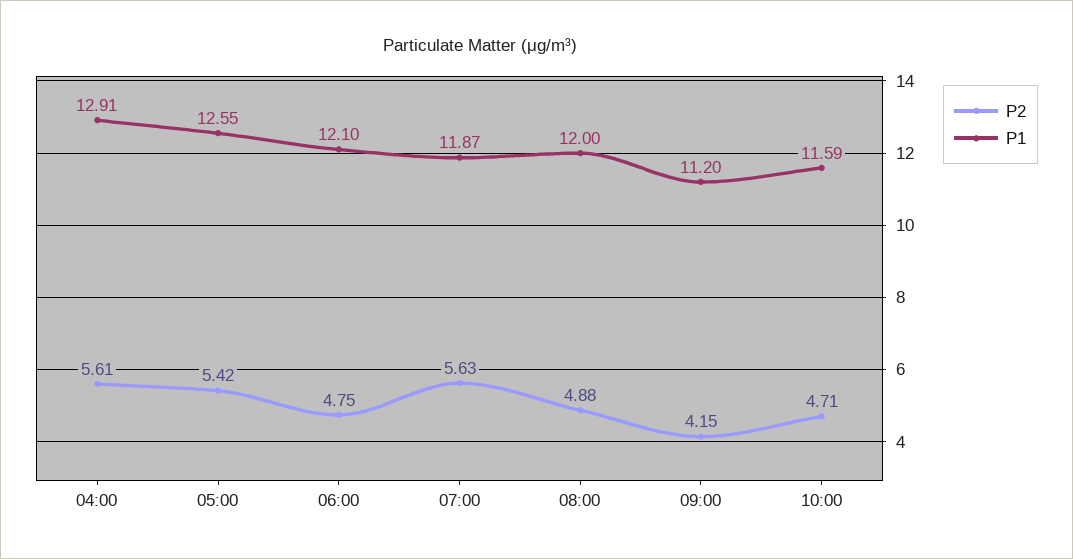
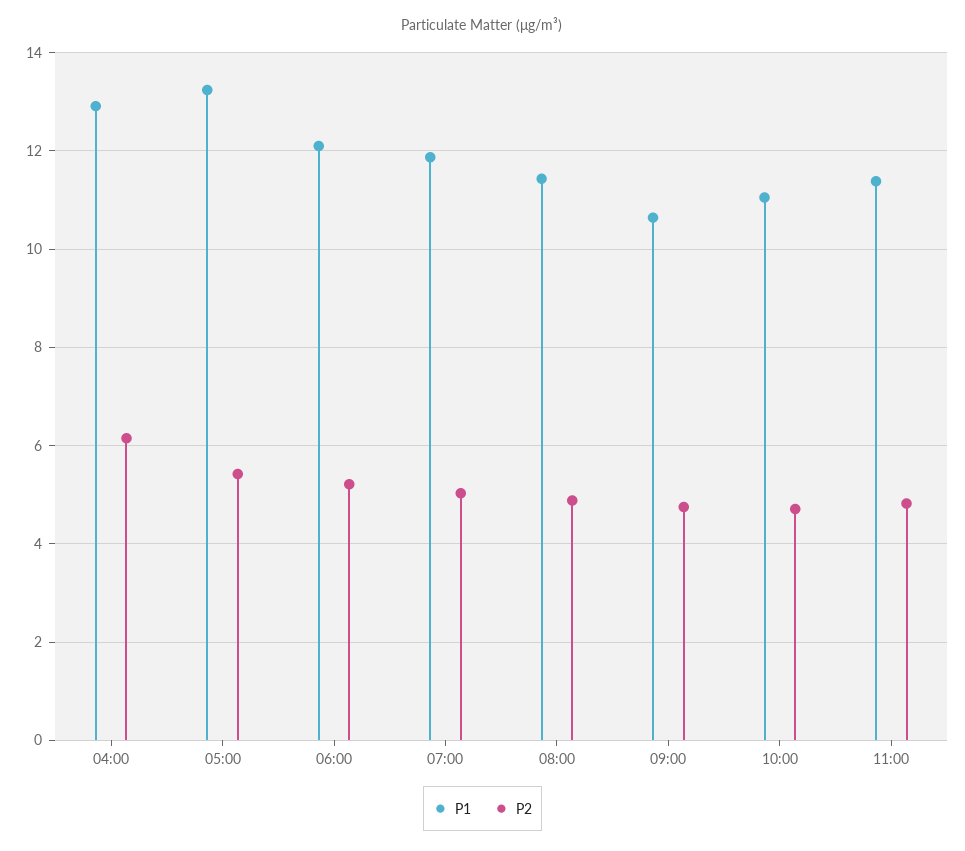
P2, 04:00: 5.61 -> 6.2
P1, 05:00: 12.55 -> 13.2
P2, 06:00: 4.75 -> 5.2
P2, 07:00: 5.63 -> 5
P1, 08:00: 12 -> 11.4
P2, 09:00: 4.15 -> 4.8
P1, 09:00: 11.2 -> 10.6
P1, 10:00: 11.59 -> 11
P1, 11:00: none -> 11.4
P2, 11:00: none -> 4.8

